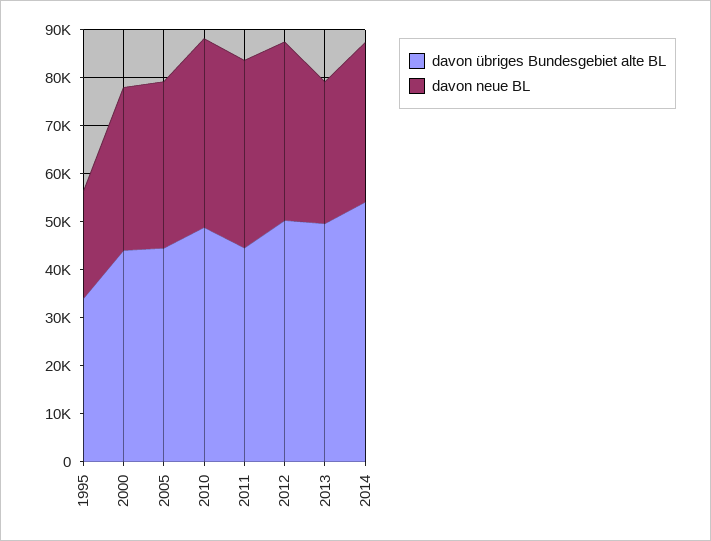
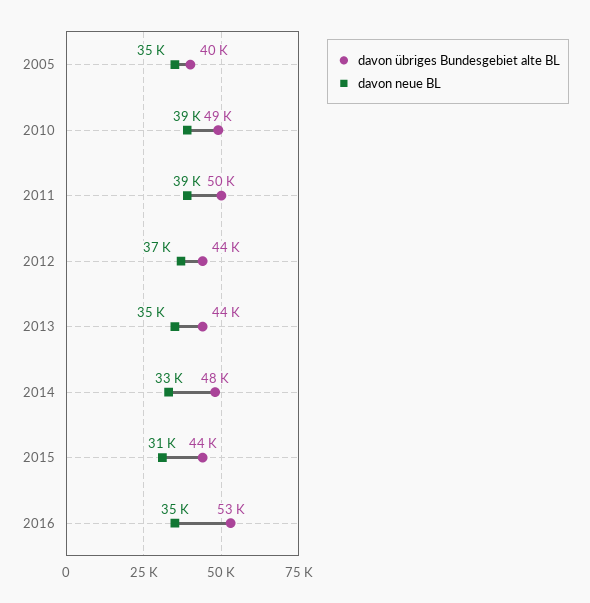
davon übriges Bundesgebiet alte BL, 1995: 34000 -> none
davon neue BL, 1995: 22000 -> none
davon übriges Bundesgebiet alte BL, 2000: 44000 -> none
davon neue BL, 2000: 34000 -> none
davon übriges Bundesgebiet alte BL, 2005: 44000 -> 40000
davon übriges Bundesgebiet alte BL, 2011: 44000 -> 50000
davon übriges Bundesgebiet alte BL, 2012: 50000 -> 44000
davon übriges Bundesgebiet alte BL, 2013: 50000 -> 44000
davon neue BL, 2013: 30000 -> 35000
davon übriges Bundesgebiet alte BL, 2014: 54000 -> 48000
davon übriges Bundesgebiet alte BL, 2015: none -> 44000
davon neue BL, 2015: none -> 31000
davon übriges Bundesgebiet alte BL, 2016: none -> 53000
davon neue BL, 2016: none -> 35000

